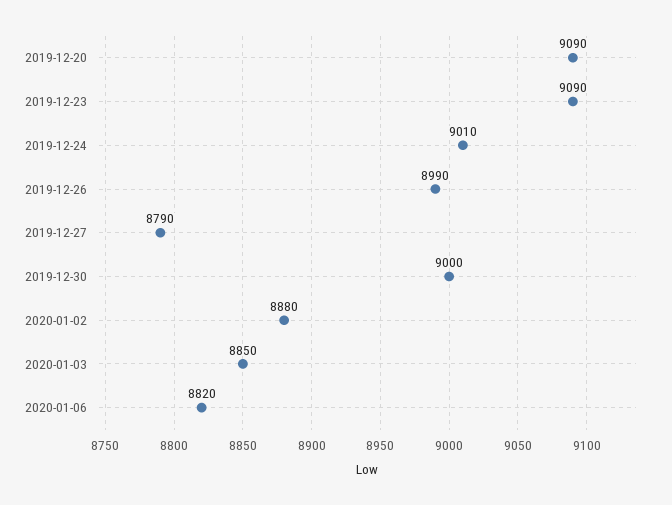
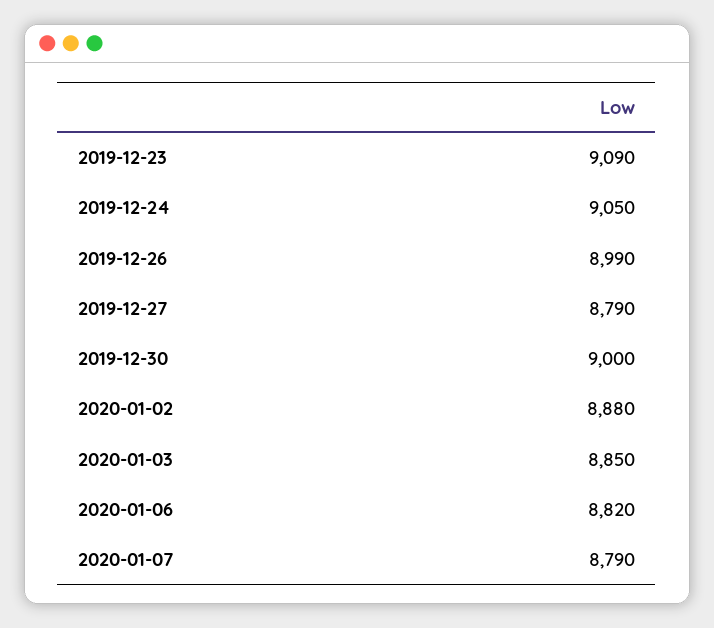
2019-12-20: 9090 -> none
2019-12-24: 9010 -> 9050
2020-01-07: none -> 8790

